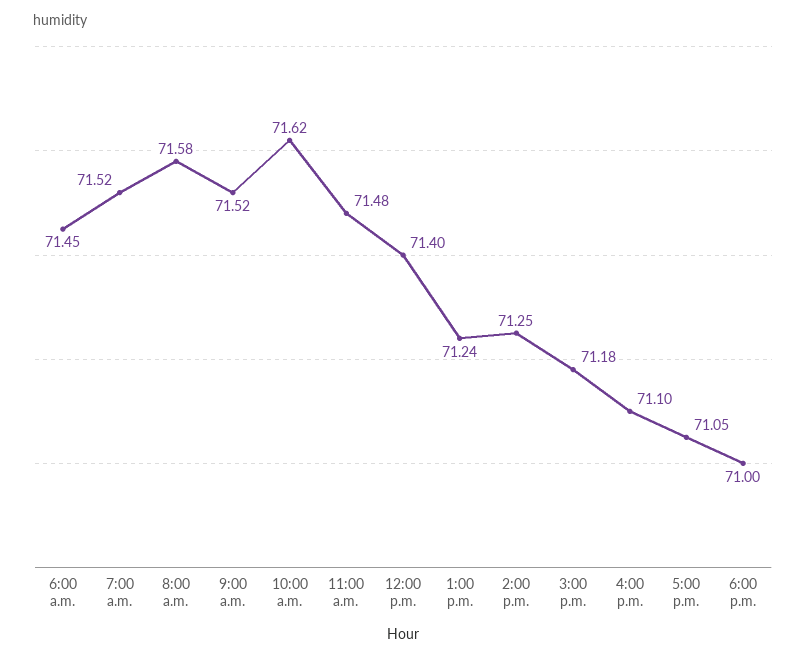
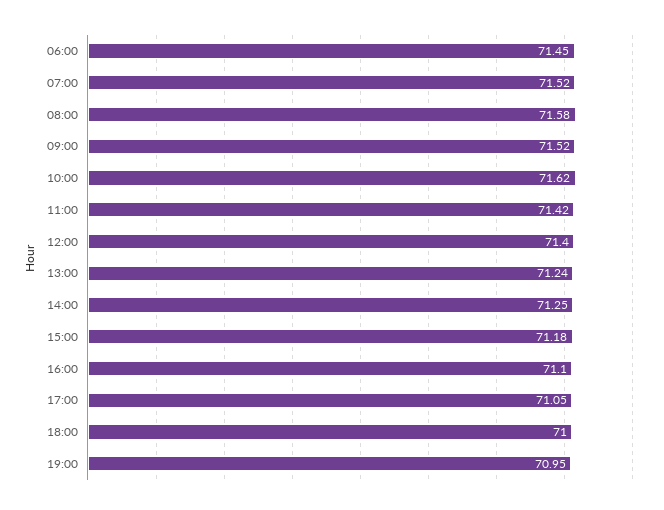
11:00 a.m.: 71.48 -> 71.42
19:00: none -> 70.95

